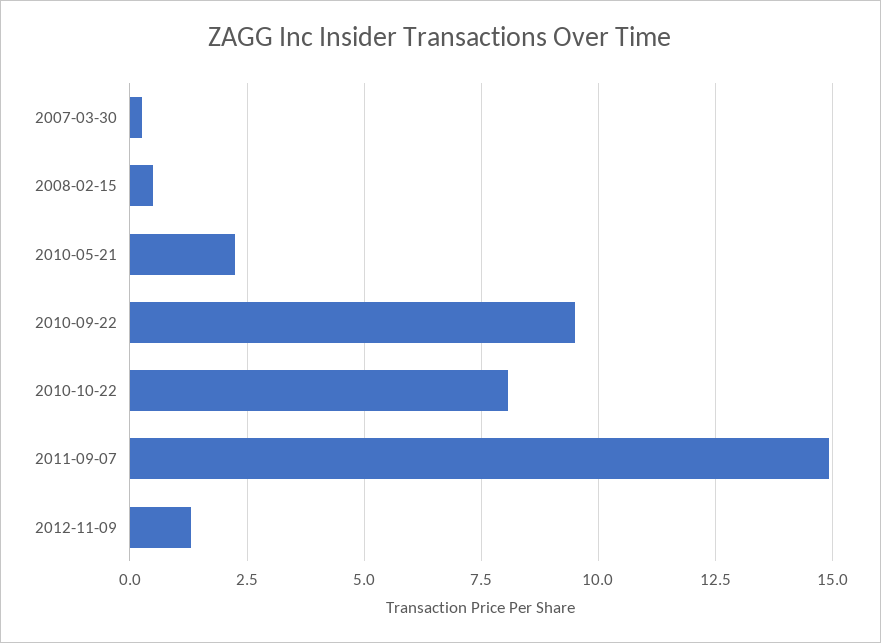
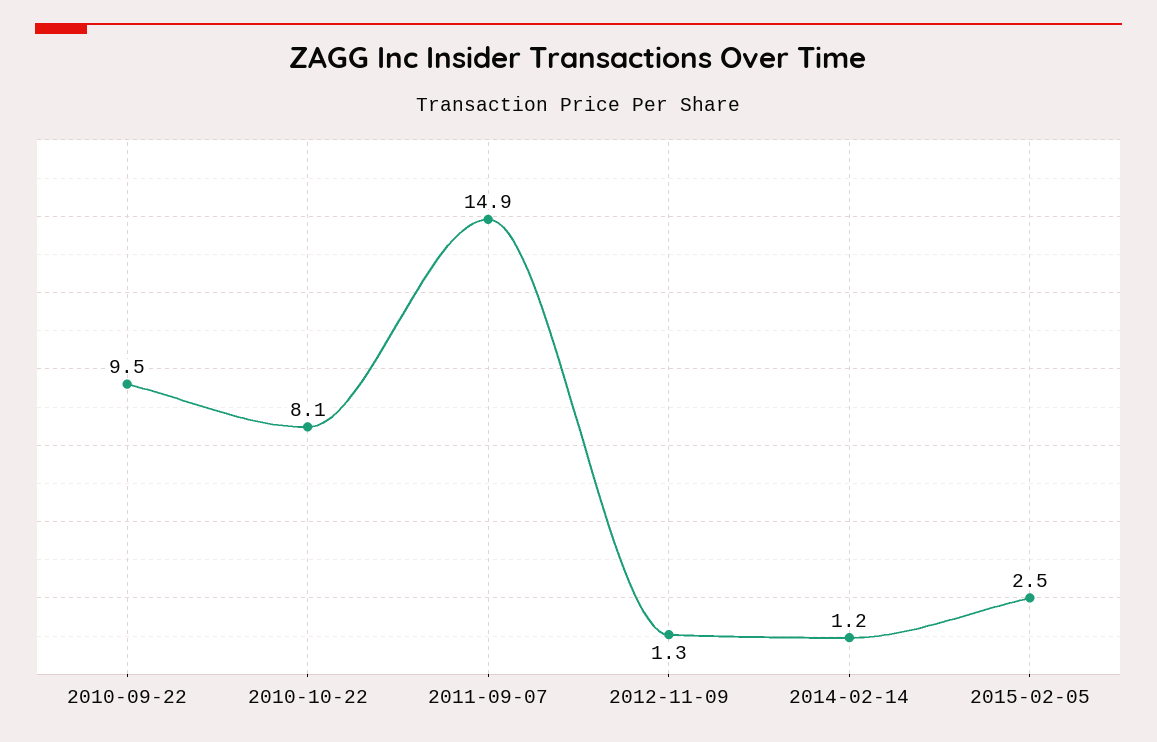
2007-03-30: 0.25 -> none
2008-02-15: 0.5 -> none
2010-05-21: 2.25 -> none
2014-02-14: none -> 1.2
2015-02-05: none -> 2.5

